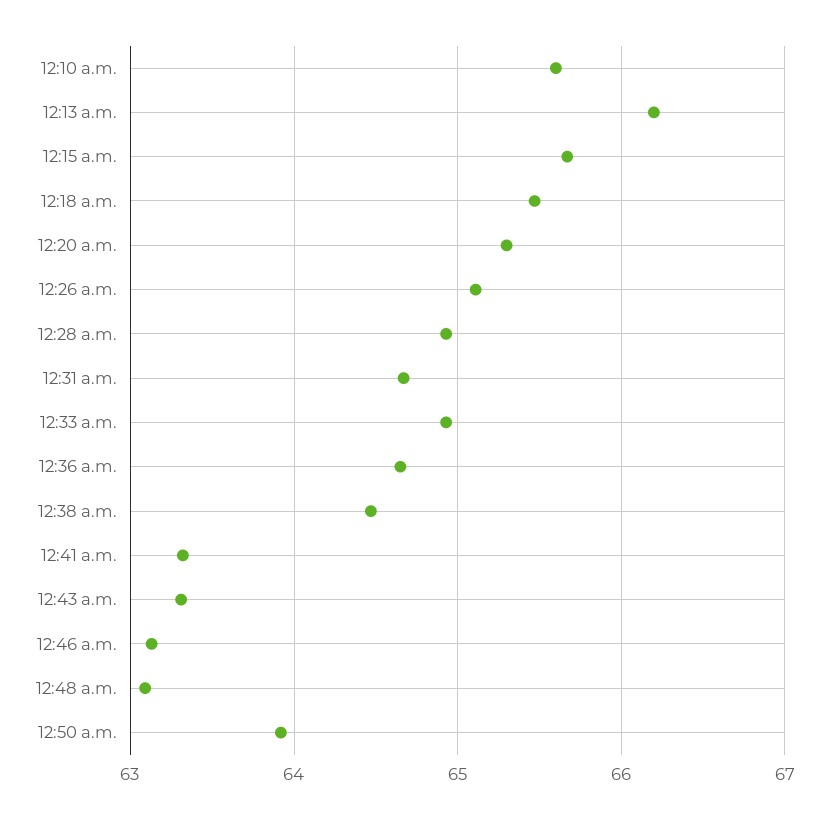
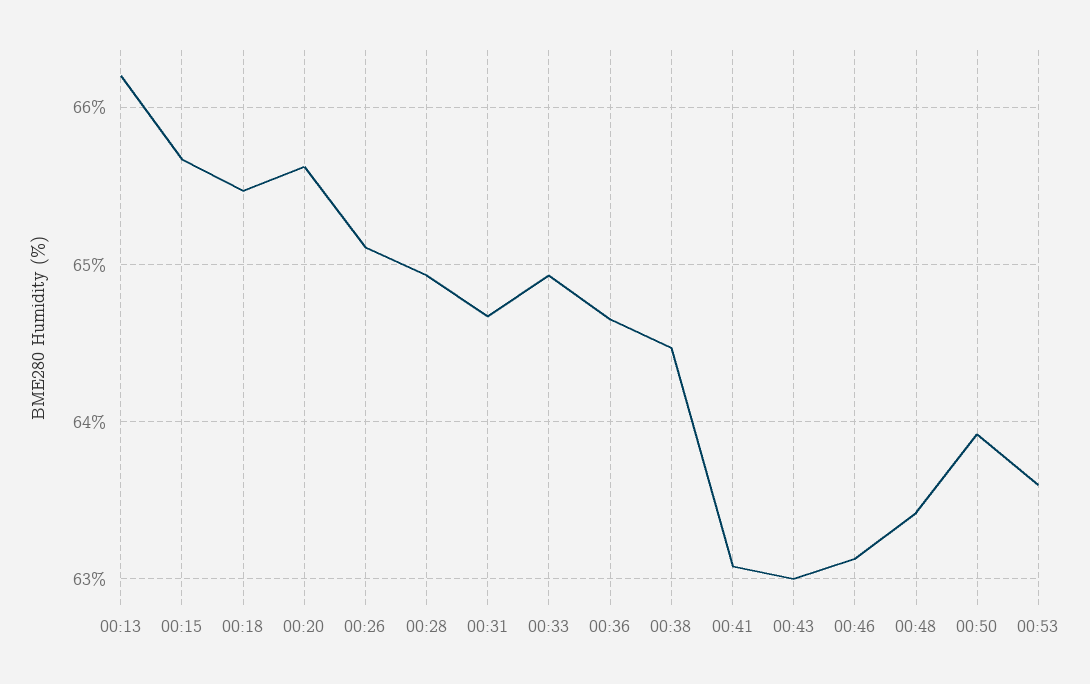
12:10 a.m.: 65.6 -> none
12:20 a.m.: 65.3 -> 65.6
12:41 a.m.: 63.3 -> 63.1
12:43 a.m.: 63.3 -> 63
12:48 a.m.: 63.1 -> 63.4
00:53: none -> 63.6

